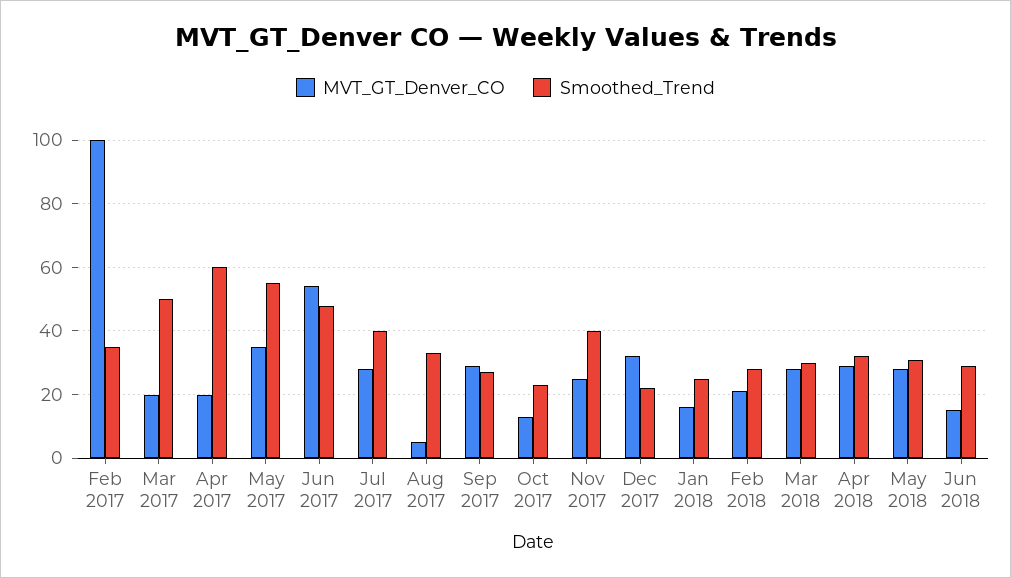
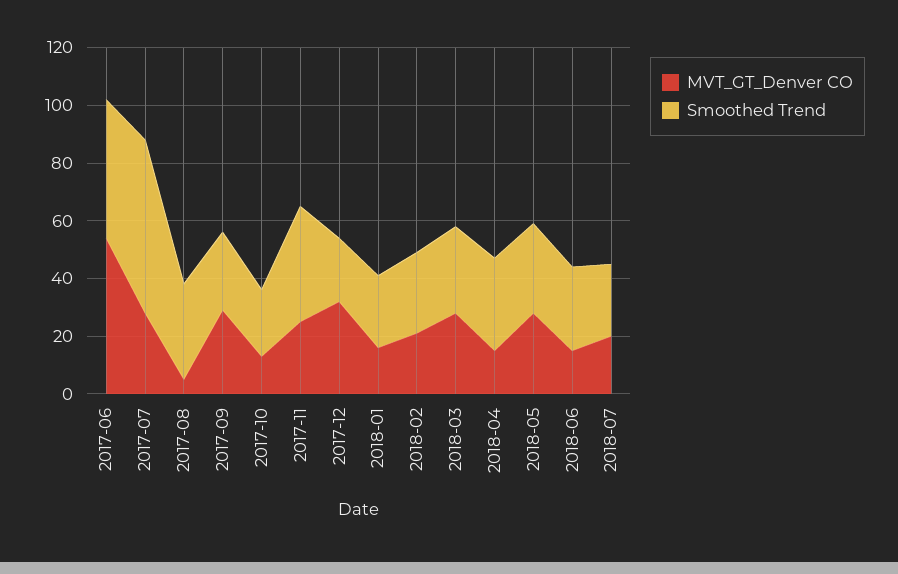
MVT_GT_Denver_CO, Feb 2017: 100 -> none
Smoothed_Trend, Feb 2017: 35 -> none
MVT_GT_Denver_CO, Mar 2017: 20 -> none
Smoothed_Trend, Mar 2017: 50 -> none
MVT_GT_Denver_CO, Apr 2017: 20 -> none
Smoothed_Trend, Apr 2017: 60 -> none
MVT_GT_Denver_CO, May 2017: 35 -> none
Smoothed_Trend, May 2017: 55 -> none
Smoothed_Trend, Jul 2017: 40 -> 60
MVT_GT_Denver_CO, Apr 2018: 30 -> 15
MVT_GT_Denver_CO, 2018-07: none -> 20
Smoothed_Trend, 2018-07: none -> 25

